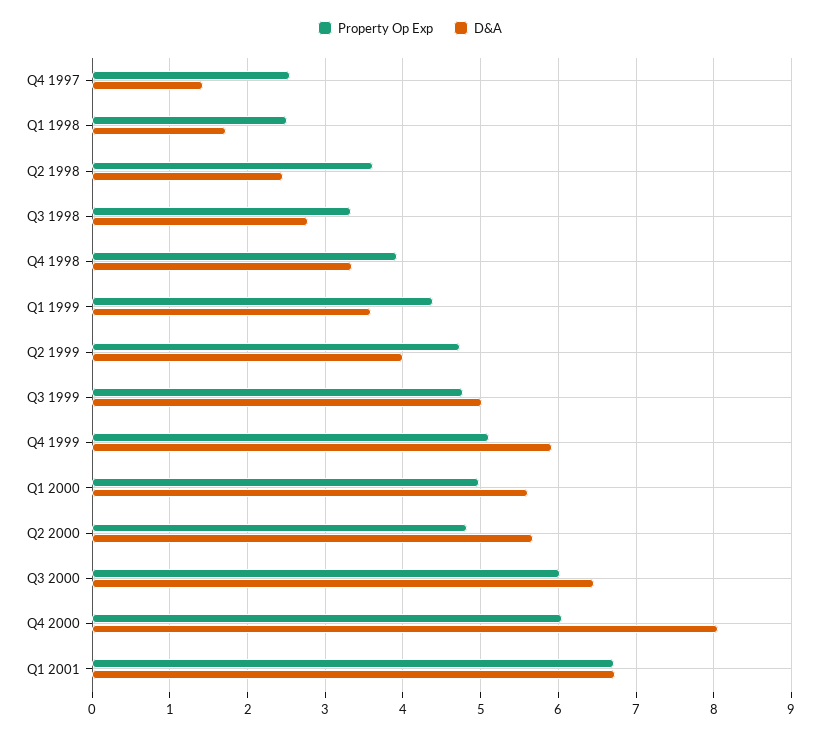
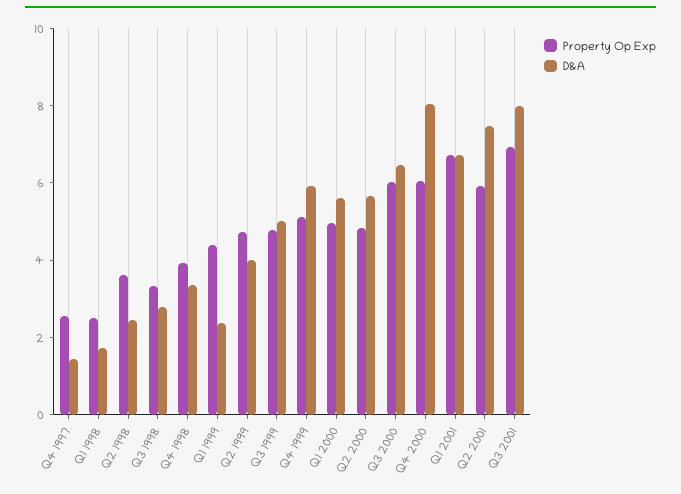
D&A, Q1 1999: 3.6 -> 2.5
Property Op Exp, Q2 2001: none -> 6
D&A, Q2 2001: none -> 7.5
Property Op Exp, Q3 2001: none -> 7
D&A, Q3 2001: none -> 8

